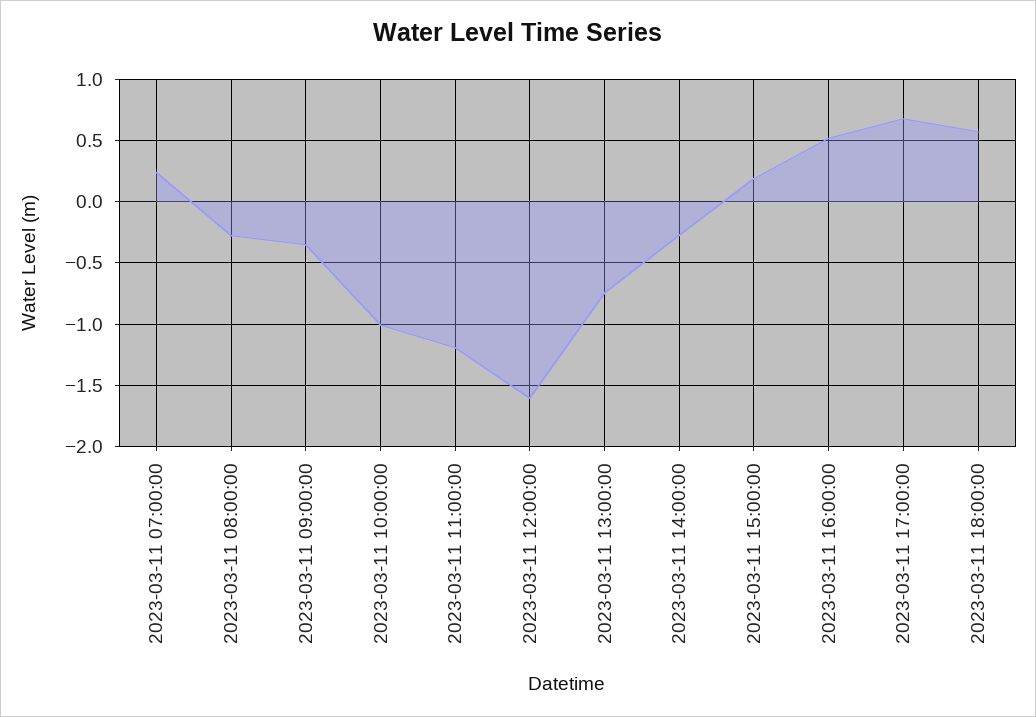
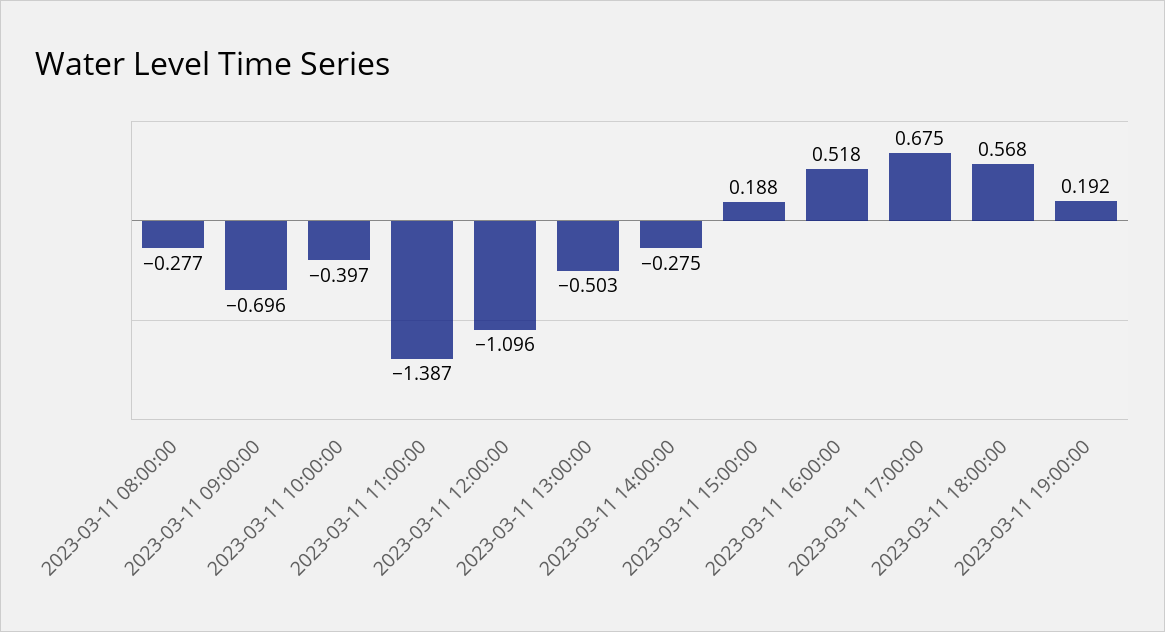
2023-03-11 07:00:00: 0.25 -> none
2023-03-11 09:00:00: -0.35 -> -0.696
2023-03-11 10:00:00: -1 -> -0.397
2023-03-11 11:00:00: -1.2 -> -1.387
2023-03-11 12:00:00: -1.6 -> -1.096
2023-03-11 13:00:00: -0.75 -> -0.503
2023-03-11 19:00:00: none -> 0.192

